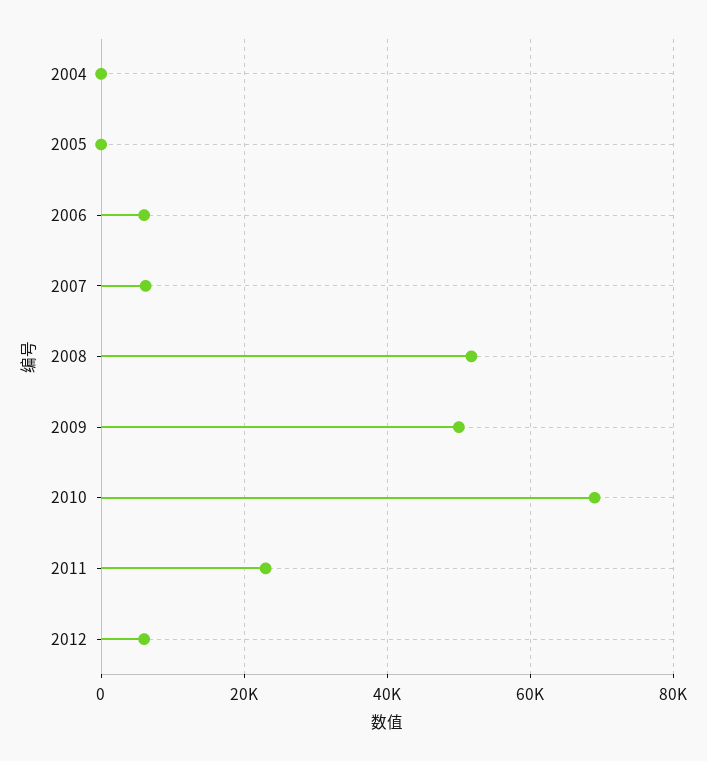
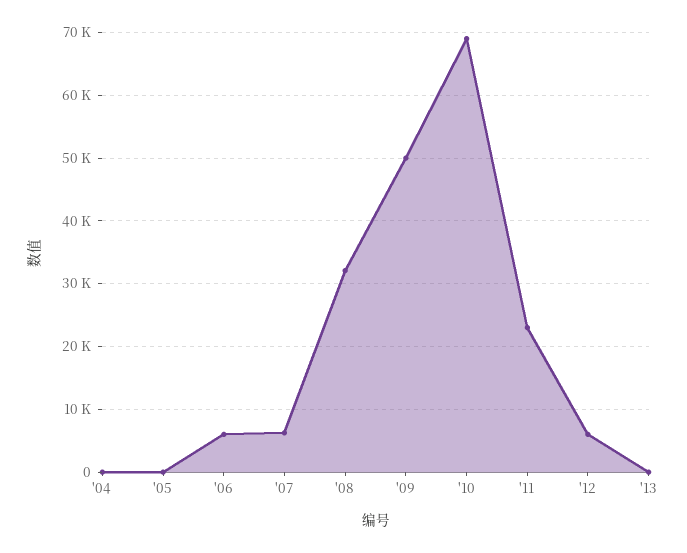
2008: 52000 -> 32000
'13: none -> 0

